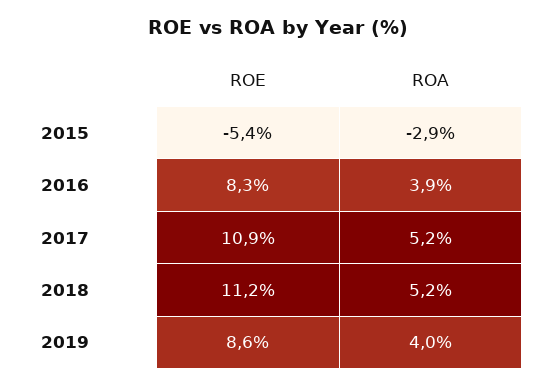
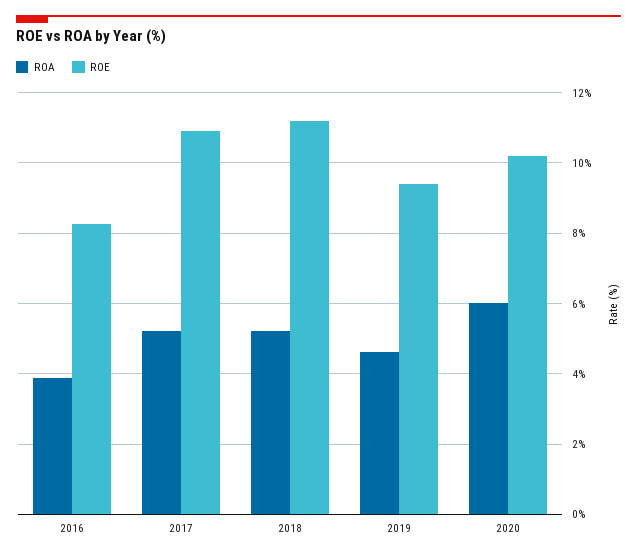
ROE, 2015: -5.4 -> none
ROA, 2015: -2.9 -> none
ROE, 2019: 8.6 -> 9.4
ROA, 2019: 4 -> 4.6
ROA, 2020: none -> 6
ROE, 2020: none -> 10.2

